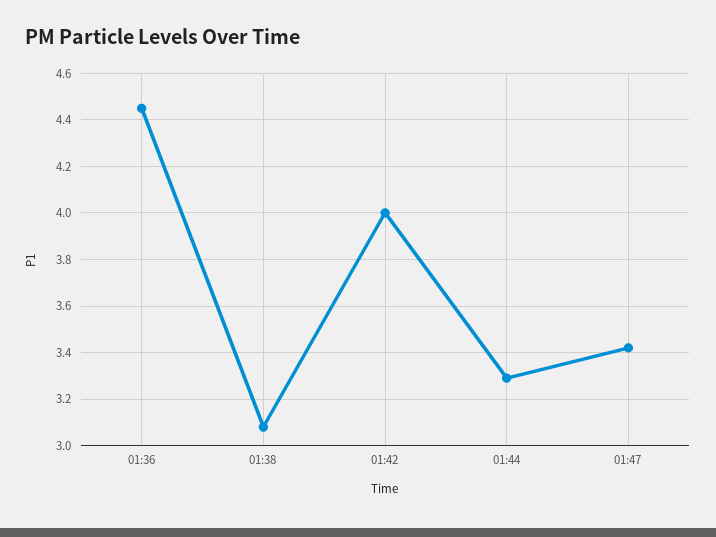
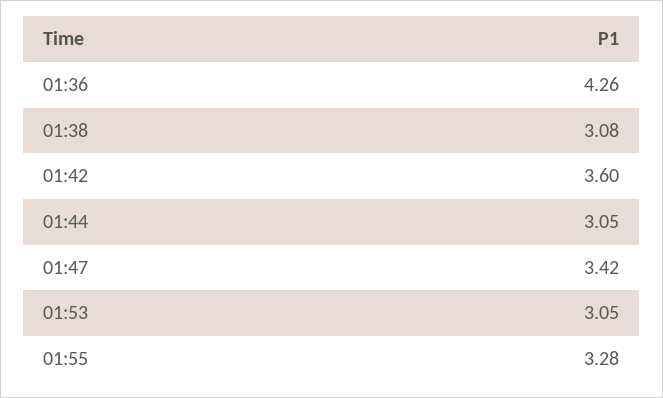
01:36: 4.45 -> 4.26
01:42: 4 -> 3.6
01:44: 3.3 -> 3.05
01:53: none -> 3.05
01:55: none -> 3.28

